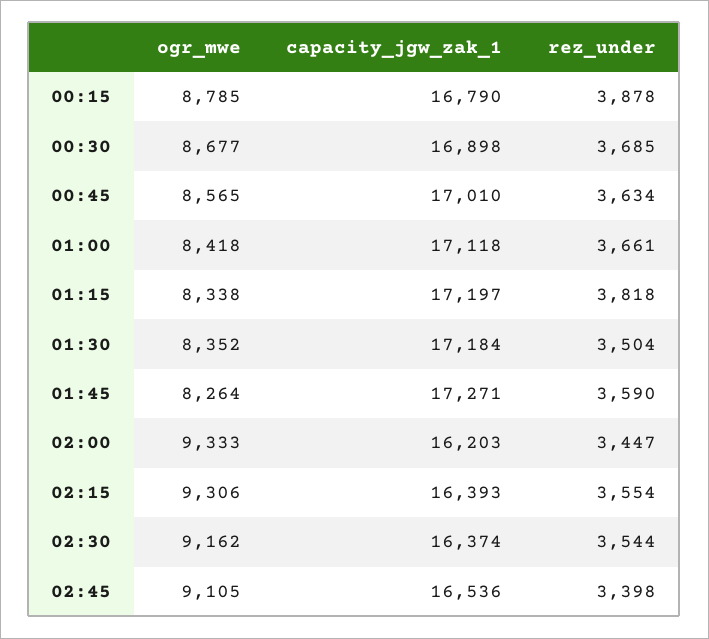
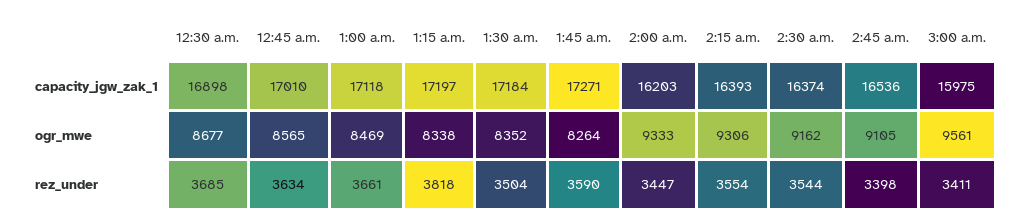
ogr_mwe, 00:15: 8785 -> none
capacity_jgw_zak_1, 00:15: 16790 -> none
rez_under, 00:15: 3878 -> none
ogr_mwe, 01:00: 8418 -> 8469
capacity_jgw_zak_1, 3:00 a.m.: none -> 15975
ogr_mwe, 3:00 a.m.: none -> 9561
rez_under, 3:00 a.m.: none -> 3411

